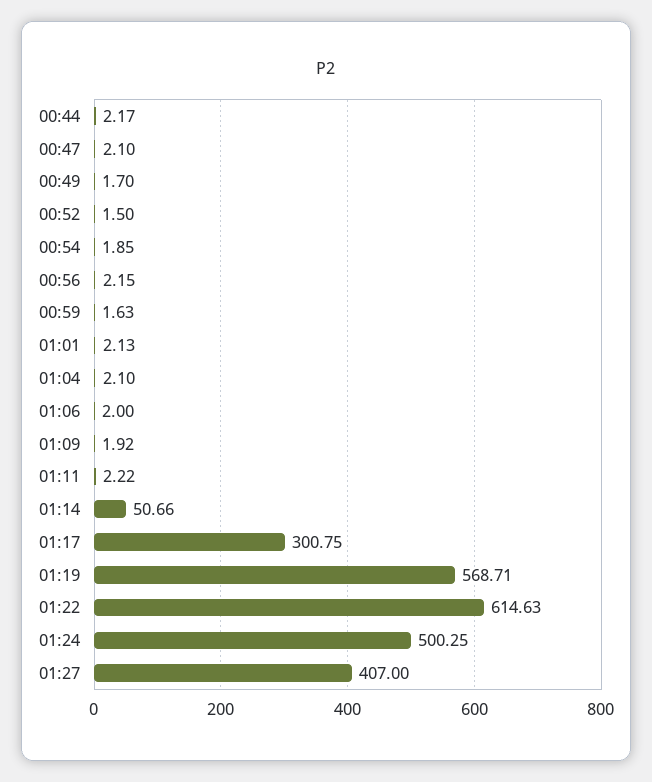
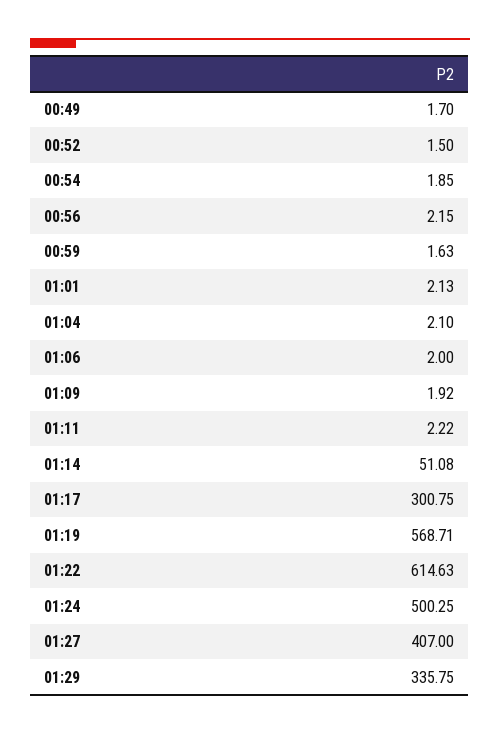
00:44: 2.17 -> none
00:47: 2.1 -> none
01:14: 50.66 -> 51.08
01:29: none -> 335.75

